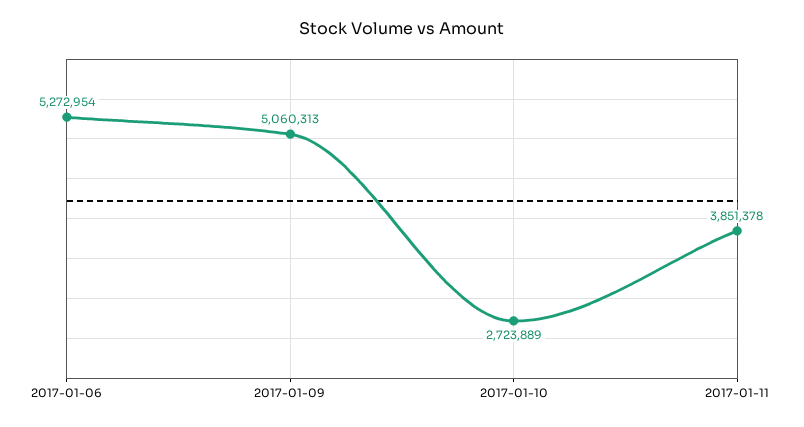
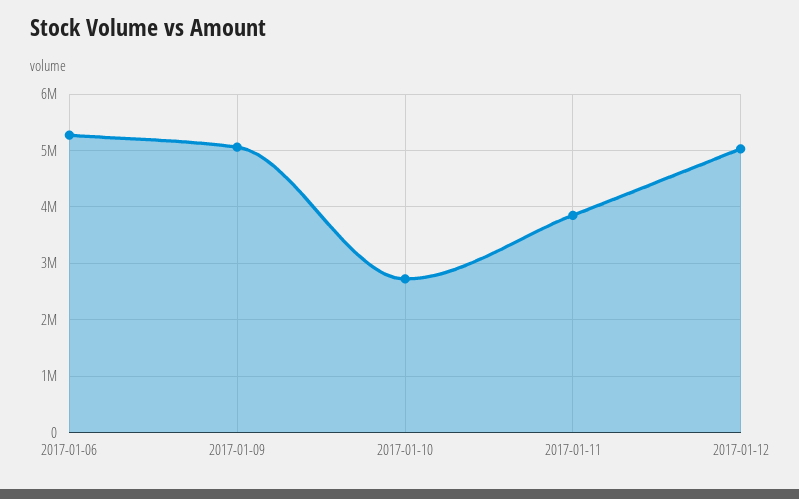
2017-01-12: none -> 5000000

